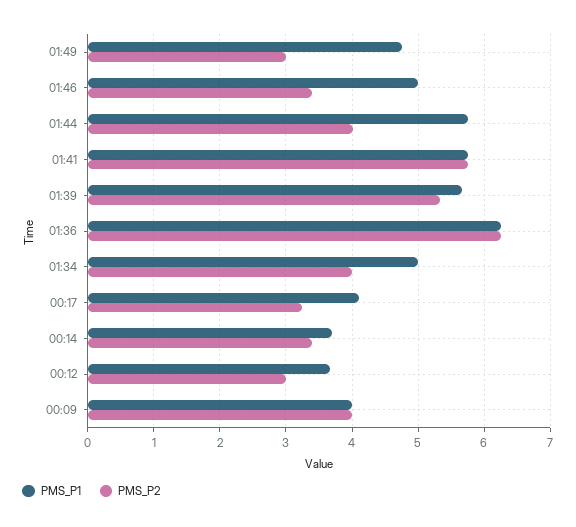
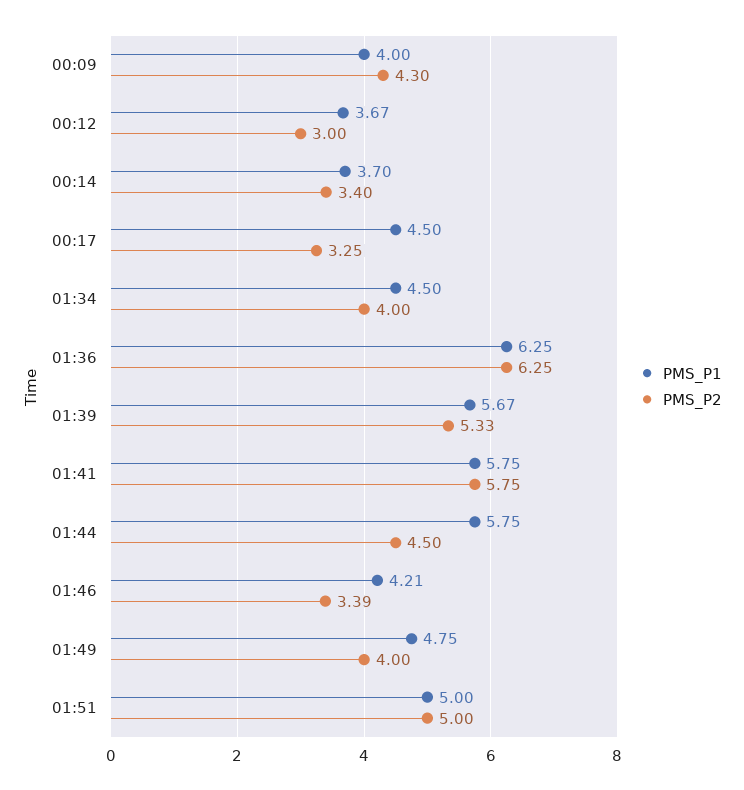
PMS_P2, 01:49: 3 -> 4
PMS_P1, 01:46: 5 -> 4.21
PMS_P2, 01:44: 4 -> 4.5
PMS_P1, 01:34: 5 -> 4.5
PMS_P1, 00:17: 4.1 -> 4.5
PMS_P2, 00:09: 4 -> 4.3
PMS_P1, 01:51: none -> 5
PMS_P2, 01:51: none -> 5

